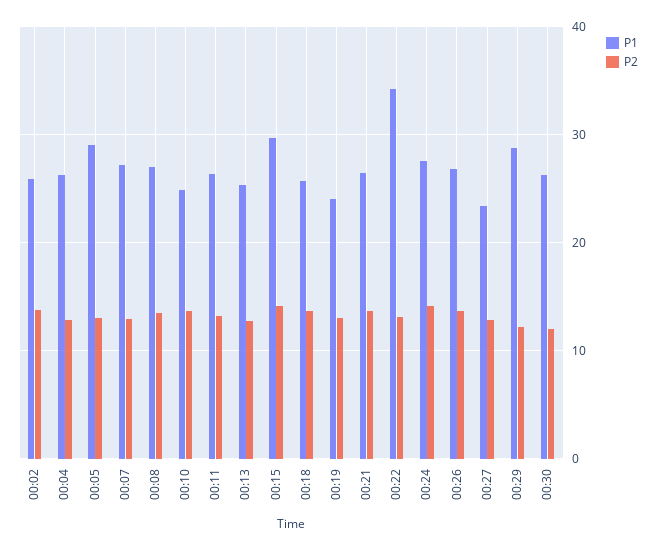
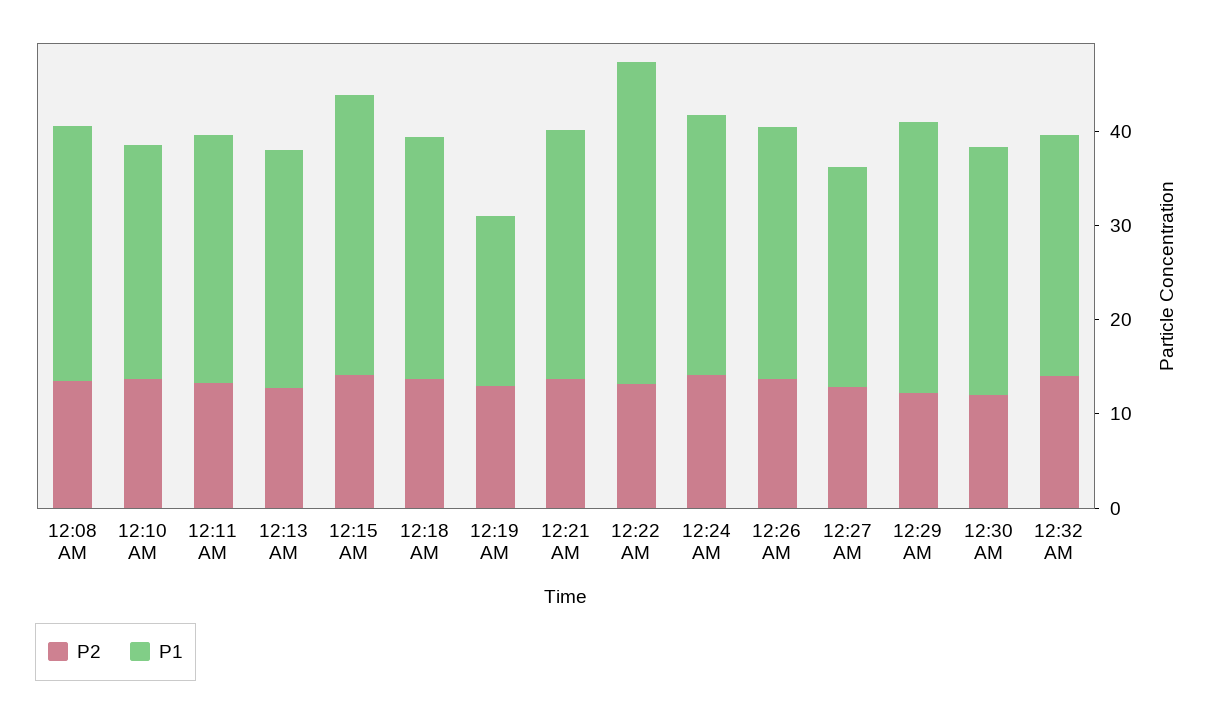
P1, 00:02: 26 -> none
P2, 00:02: 14 -> none
P1, 00:04: 26 -> none
P2, 00:04: 13 -> none
P1, 00:05: 29 -> none
P2, 00:05: 13 -> none
P1, 00:07: 27 -> none
P2, 00:07: 13 -> none
P1, 00:19: 24 -> 18
P2, 12:32 AM: none -> 14
P1, 12:32 AM: none -> 26

